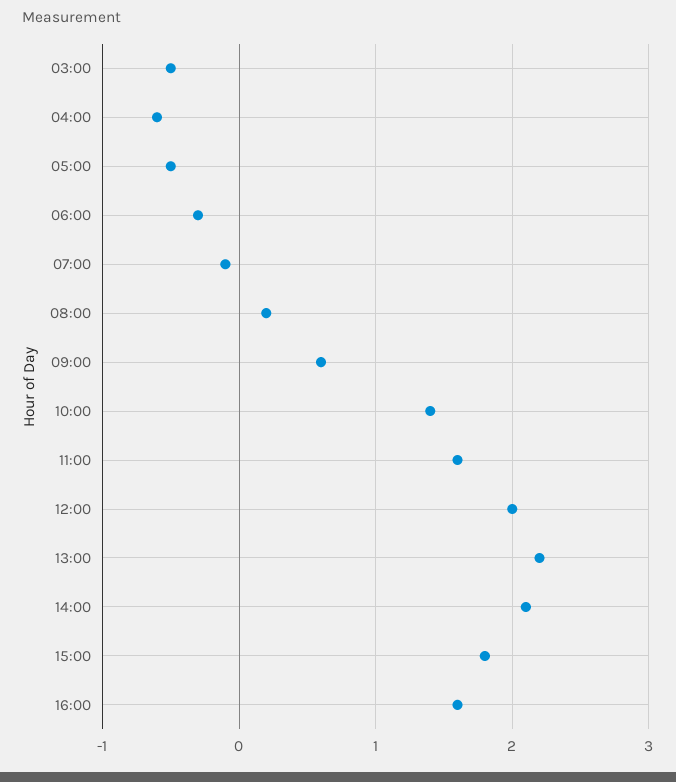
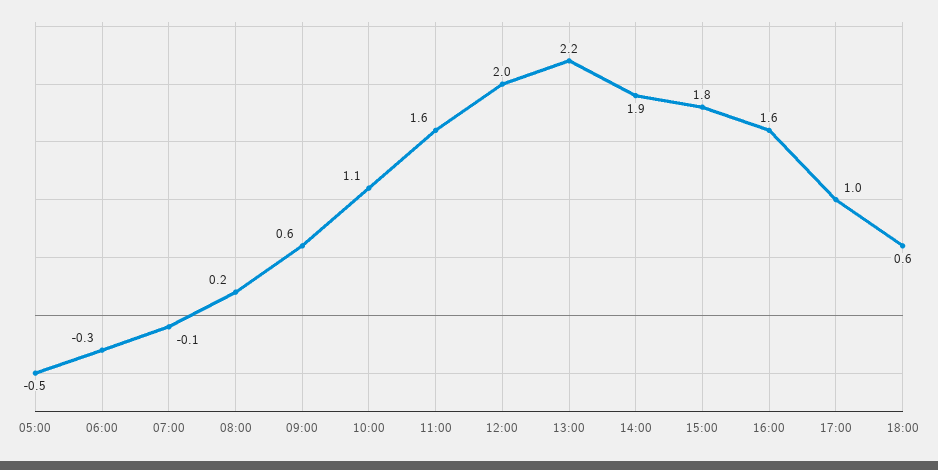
03:00: -0.5 -> none
04:00: -0.6 -> none
10:00: 1.4 -> 1.1
14:00: 2.1 -> 1.9
17:00: none -> 1
18:00: none -> 0.6

